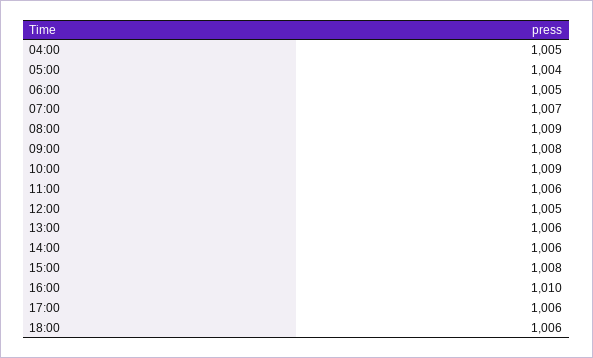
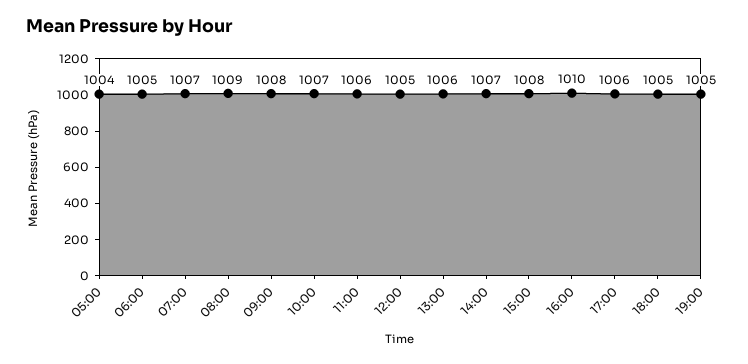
04:00: 1005 -> none
10:00: 1009 -> 1007
14:00: 1006 -> 1007
18:00: 1006 -> 1005
19:00: none -> 1005

